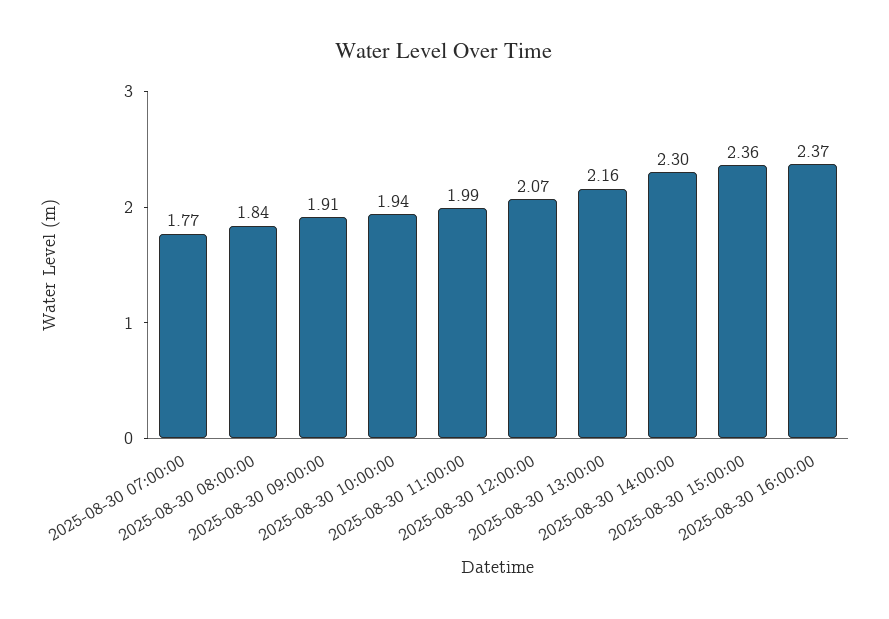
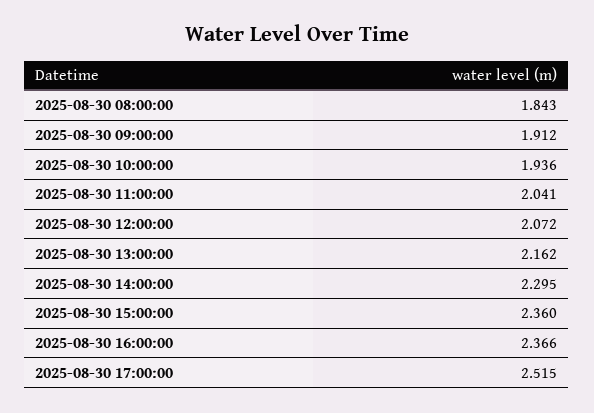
2025-08-30 07:00:00: 1.77 -> none
2025-08-30 11:00:00: 1.99 -> 2.041
2025-08-30 17:00:00: none -> 2.515

